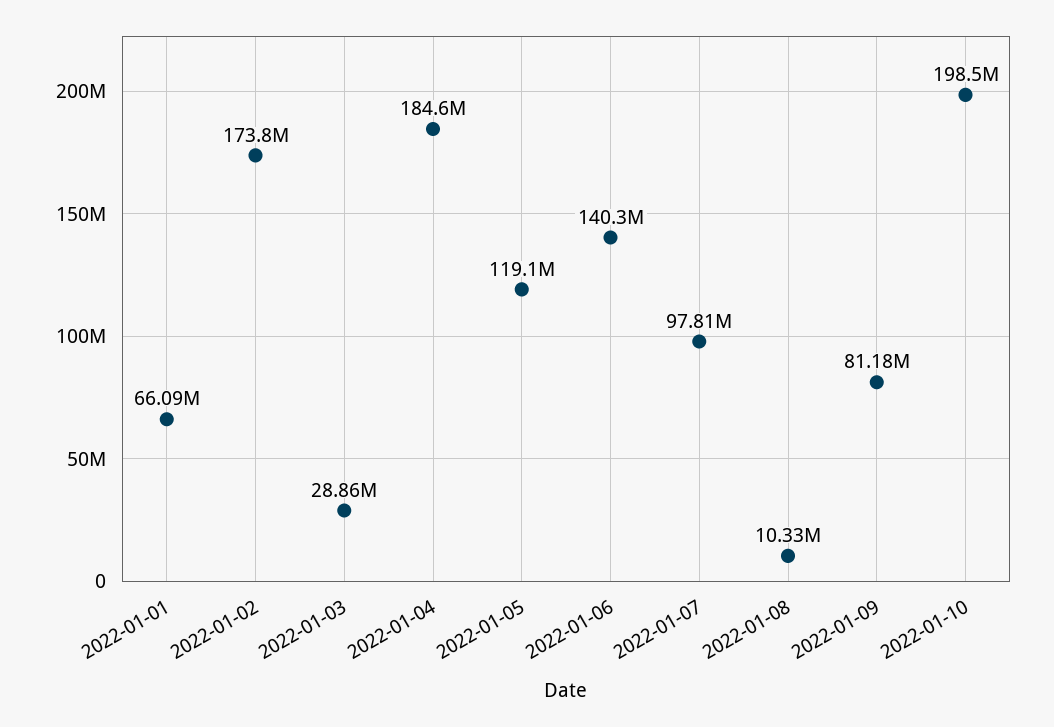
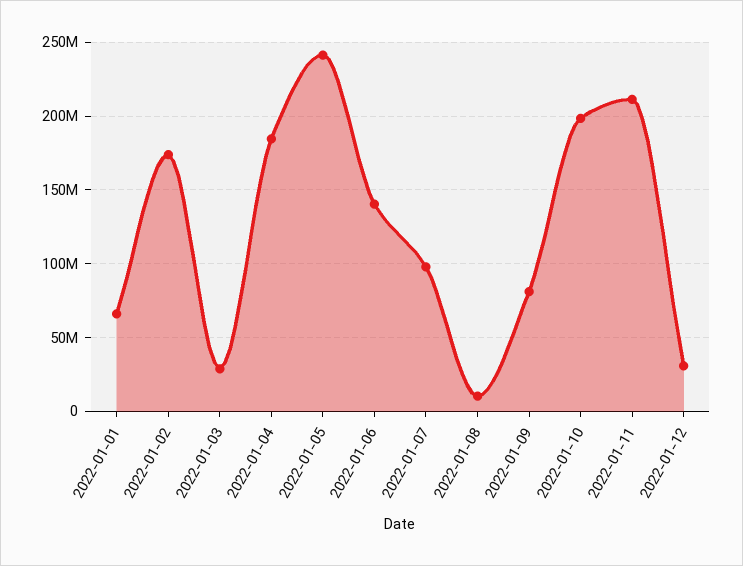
2022-01-05: 119100000 -> 240000000
2022-01-11: none -> 210000000
2022-01-12: none -> 30000000

